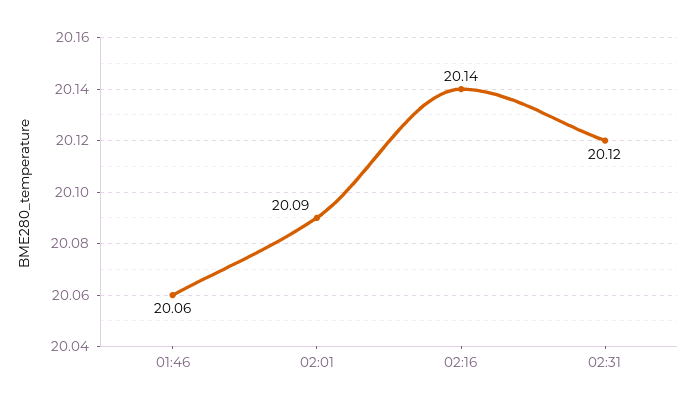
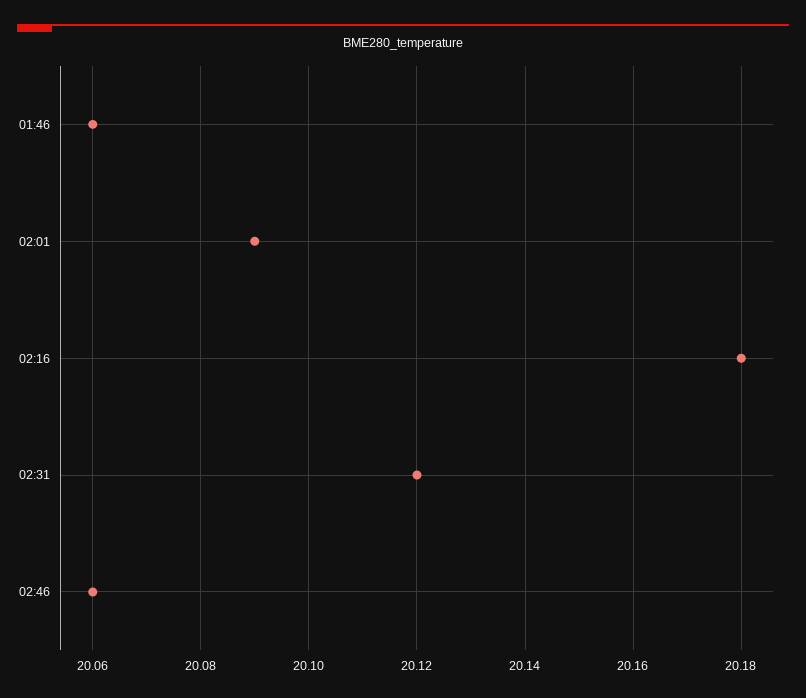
02:16: 20.14 -> 20.18
02:46: none -> 20.06

